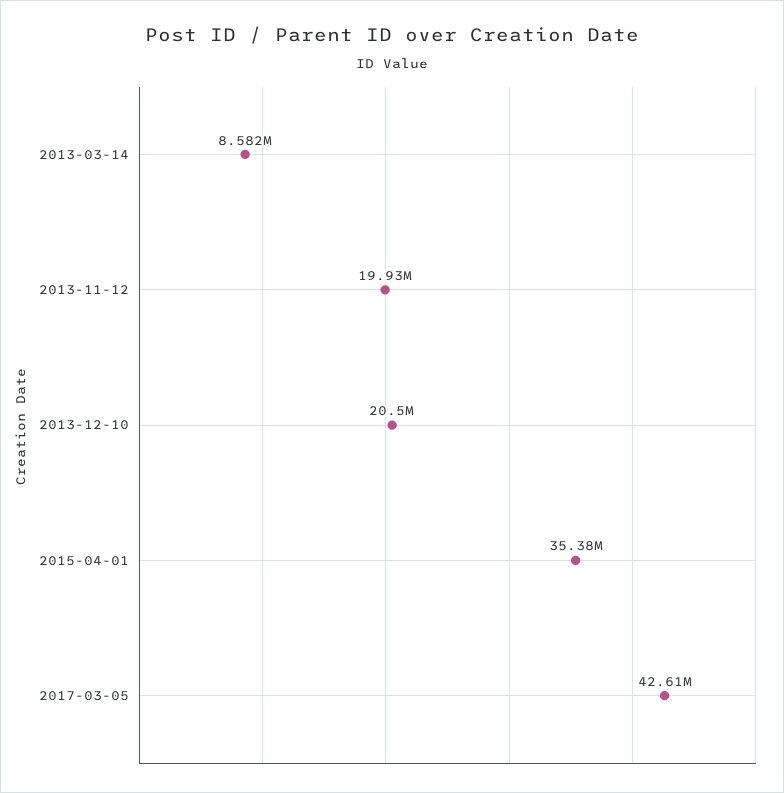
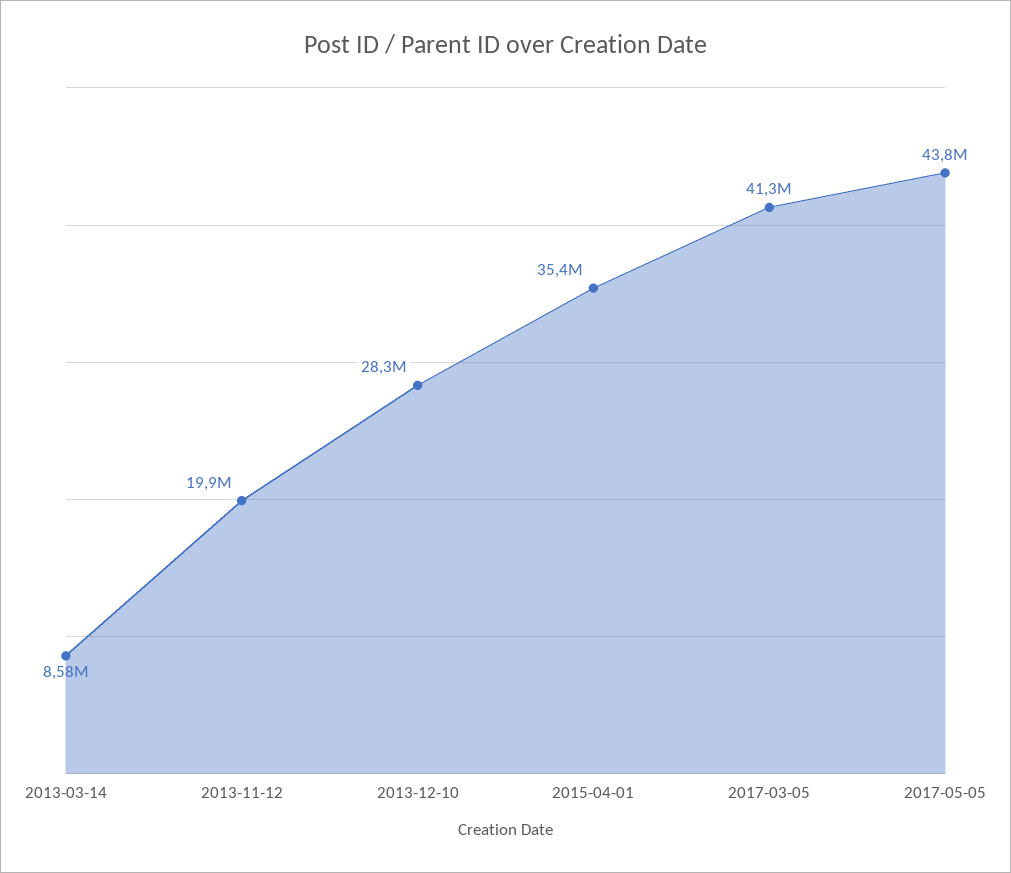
2013-12-10: 20500000 -> 28300000
2017-03-05: 42610000 -> 41300000
2017-05-05: none -> 43800000

